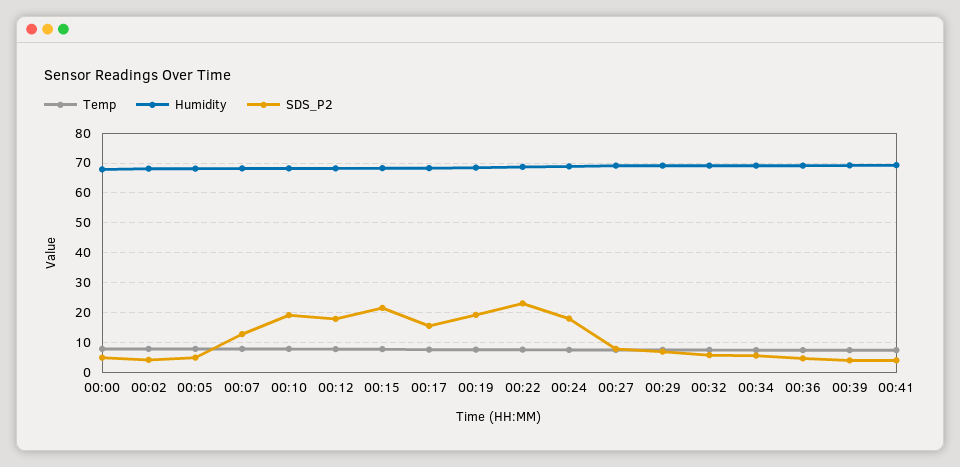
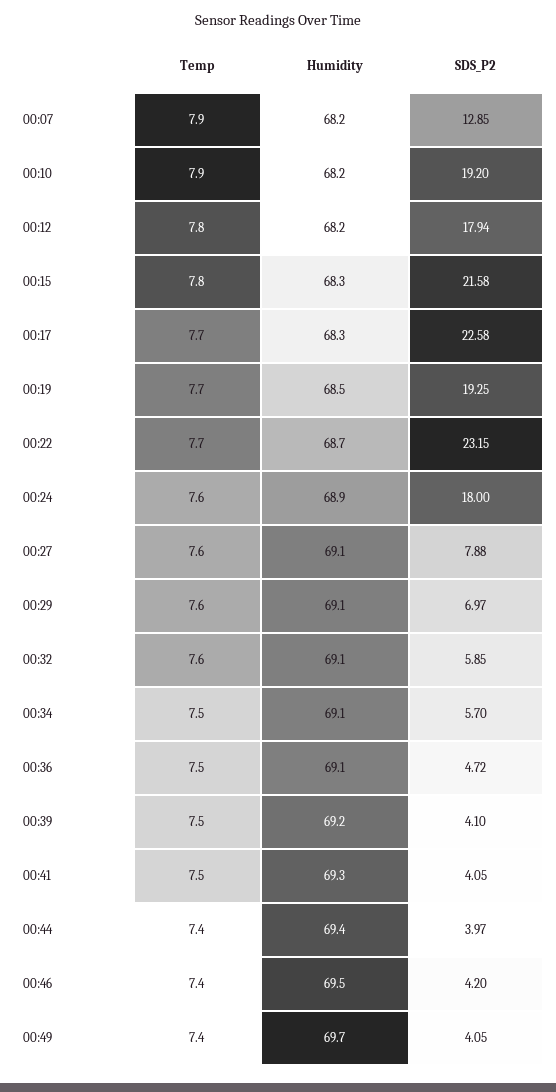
Temp, 00:00: 7.5 -> none
Humidity, 00:00: 67.5 -> none
SDS_P2, 00:00: 5 -> none
Temp, 00:02: 7.5 -> none
Humidity, 00:02: 67.5 -> none
SDS_P2, 00:02: 5 -> none
Temp, 00:05: 7.5 -> none
Humidity, 00:05: 67.5 -> none
SDS_P2, 00:05: 5 -> none
SDS_P2, 00:17: 15 -> 22.58
Temp, 00:44: none -> 7.4
Humidity, 00:44: none -> 69.4
SDS_P2, 00:44: none -> 3.97
Temp, 00:46: none -> 7.4
Humidity, 00:46: none -> 69.5
SDS_P2, 00:46: none -> 4.2
Temp, 00:49: none -> 7.4
Humidity, 00:49: none -> 69.7
SDS_P2, 00:49: none -> 4.05

